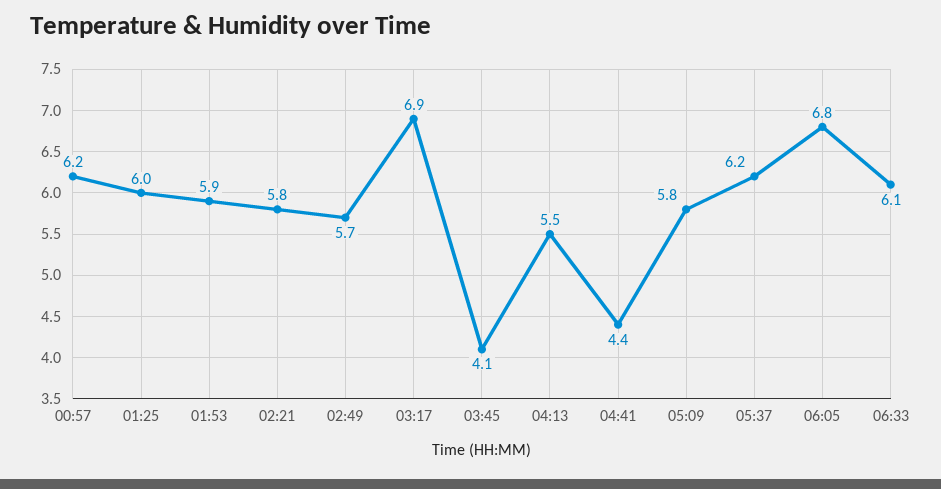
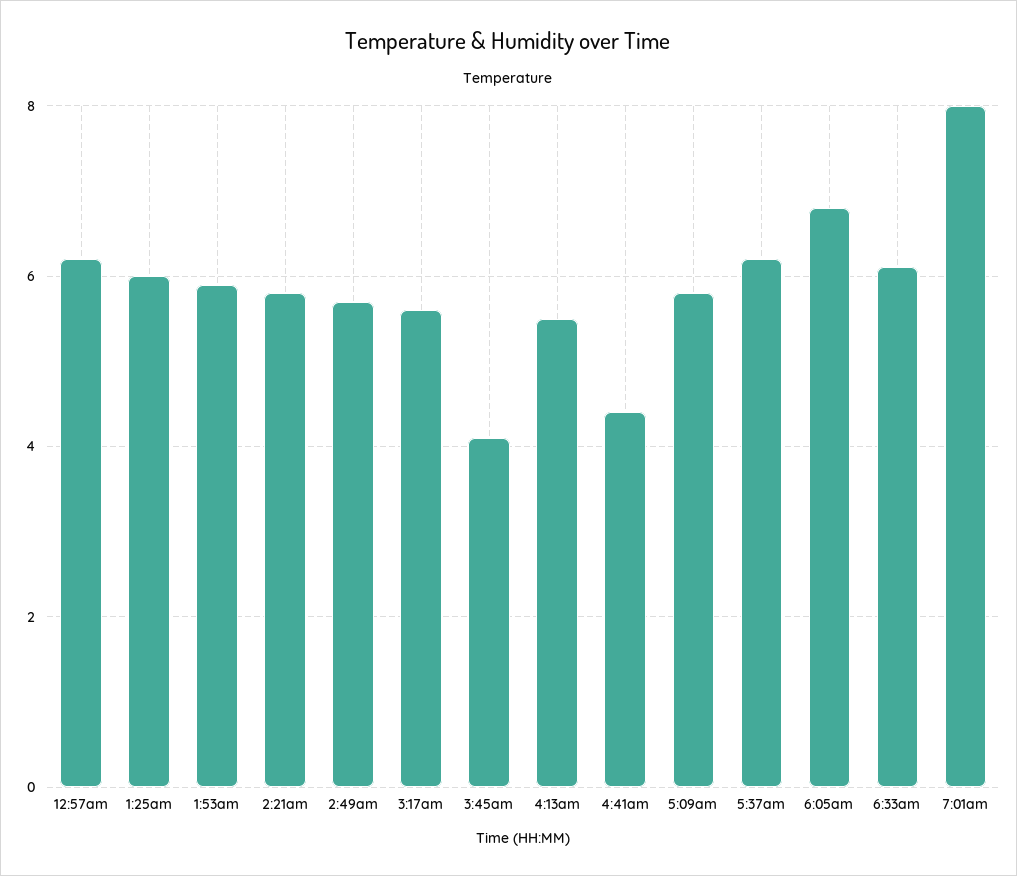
03:17: 6.9 -> 5.5
7:01am: none -> 8

